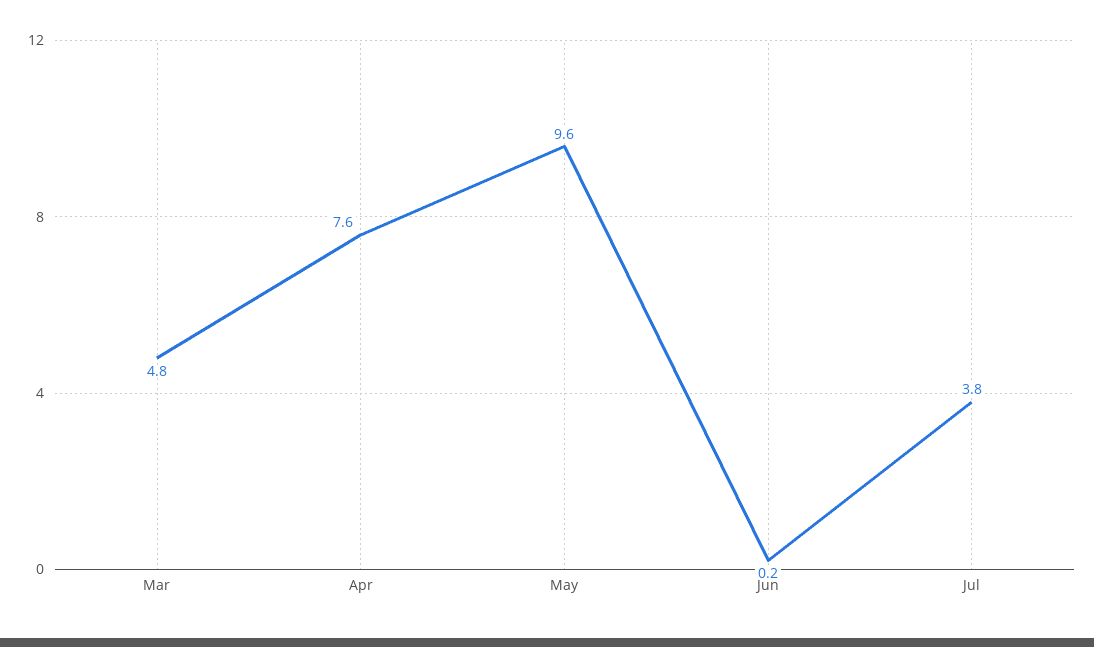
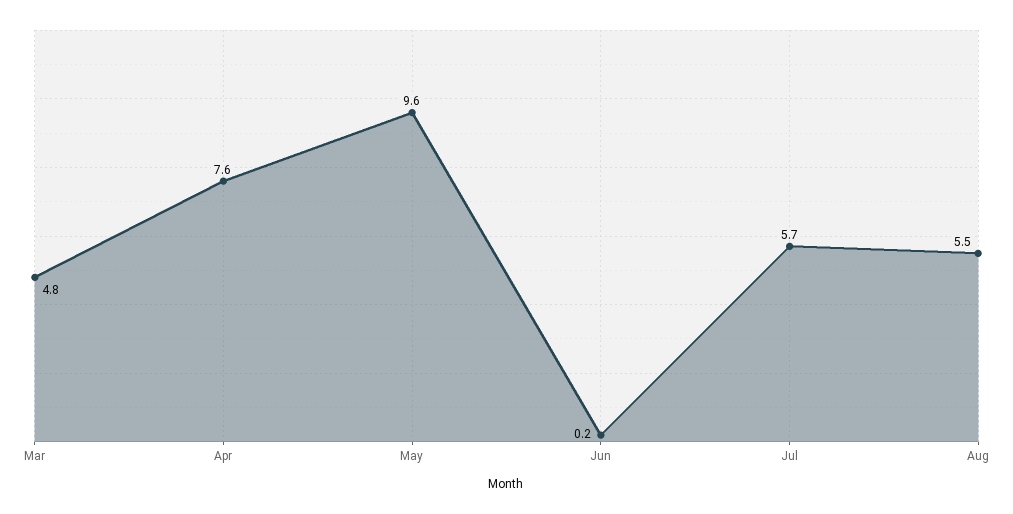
Jul: 3.8 -> 5.7
Aug: none -> 5.5

